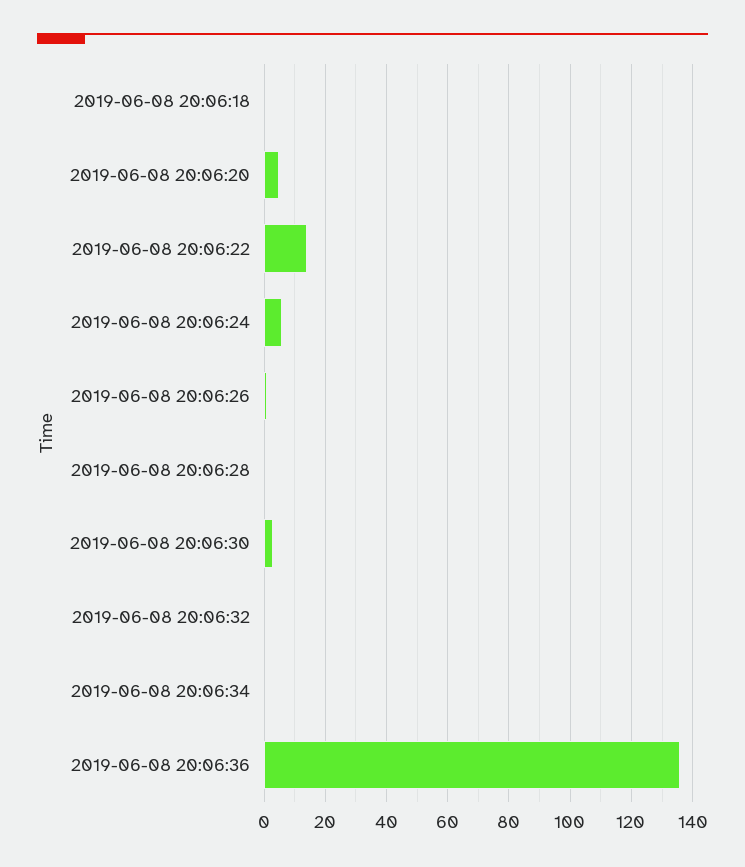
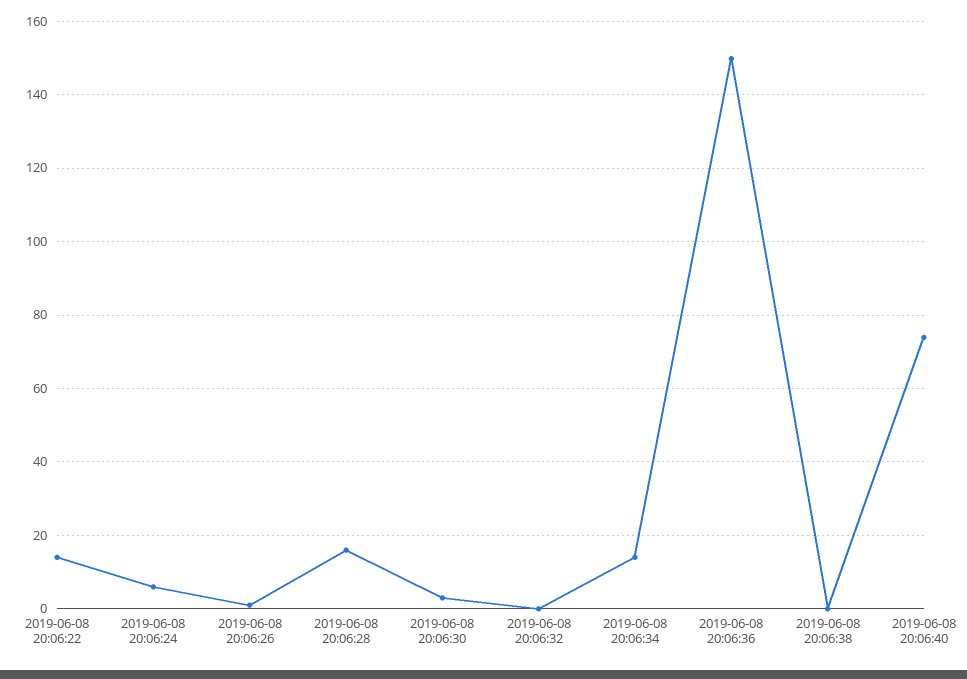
2019-06-08 20:06:18: 0 -> none
2019-06-08 20:06:20: 5 -> none
2019-06-08 20:06:28: 0 -> 16
2019-06-08 20:06:34: 0 -> 14
2019-06-08 20:06:36: 135 -> 150
2019-06-08 20:06:38: none -> 0
2019-06-08 20:06:40: none -> 74

